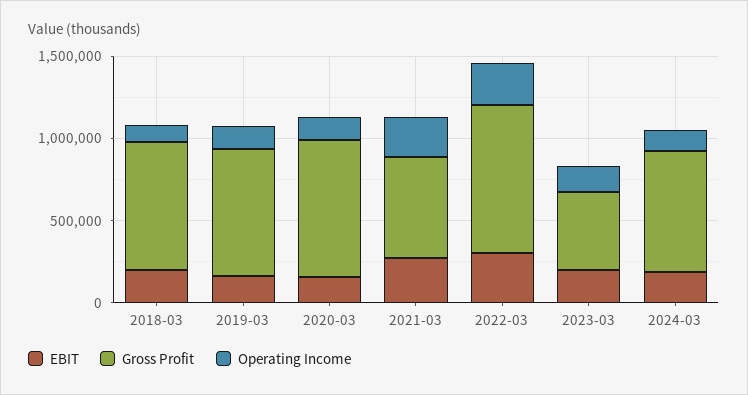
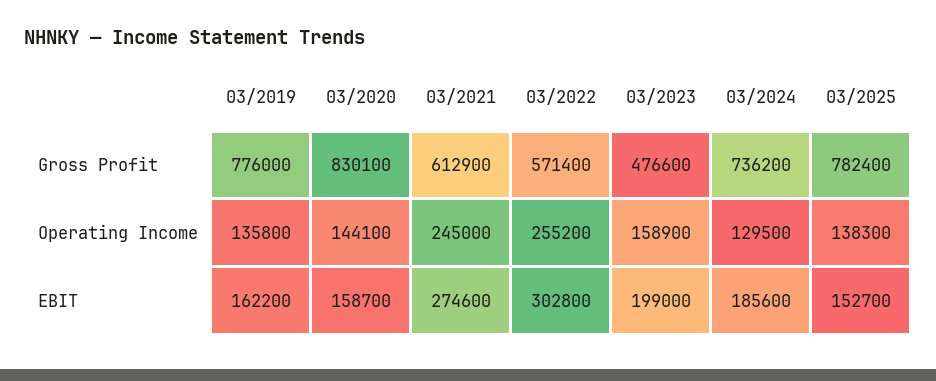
EBIT, 2018-03: 200000 -> none
Gross Profit, 2018-03: 800000 -> none
Operating Income, 2018-03: 100000 -> none
Gross Profit, 2022-03: 900000 -> 571400
Gross Profit, 03/2025: none -> 782400
Operating Income, 03/2025: none -> 138300
EBIT, 03/2025: none -> 152700

